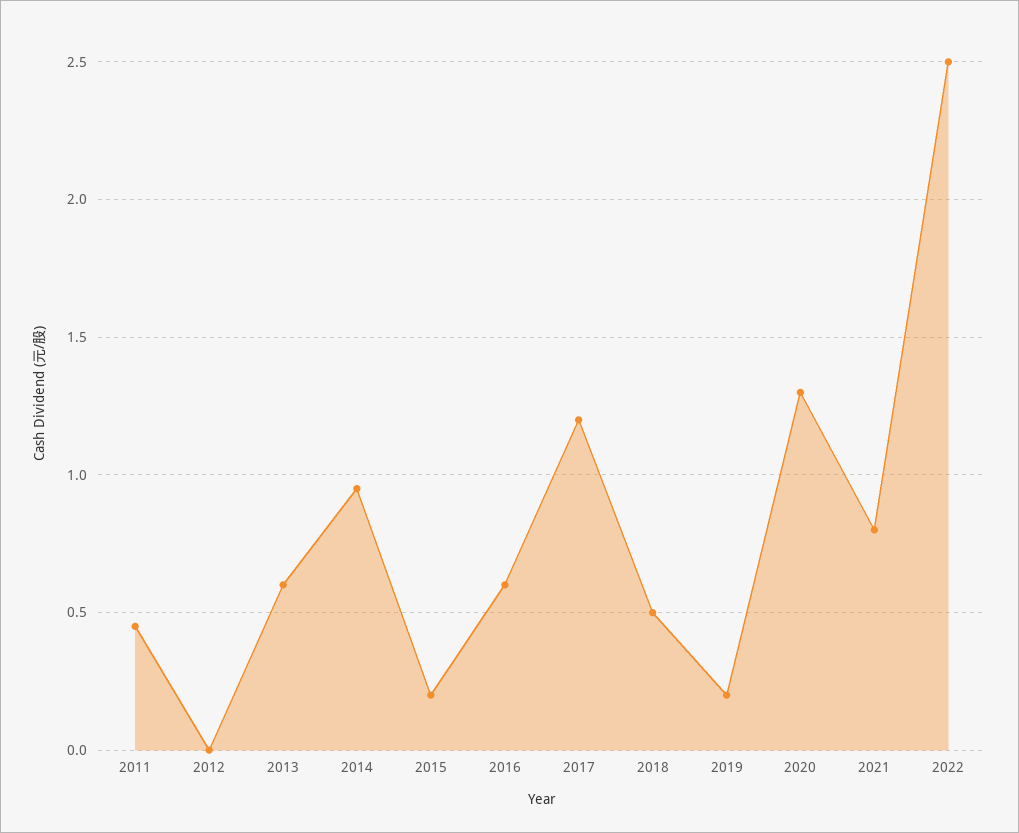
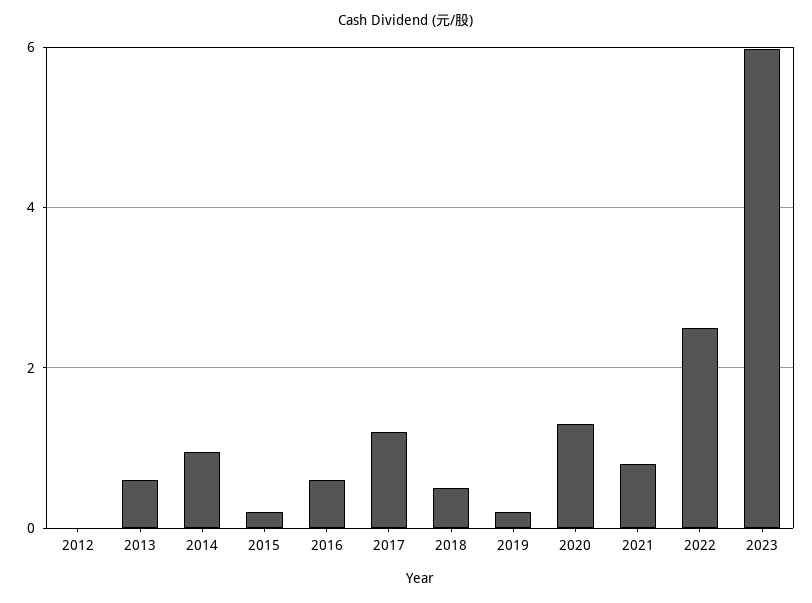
2011: 0.45 -> none
2023: none -> 6

